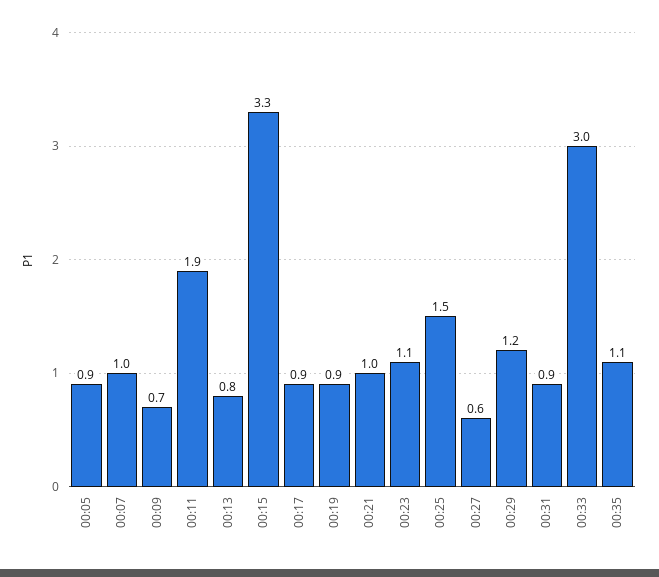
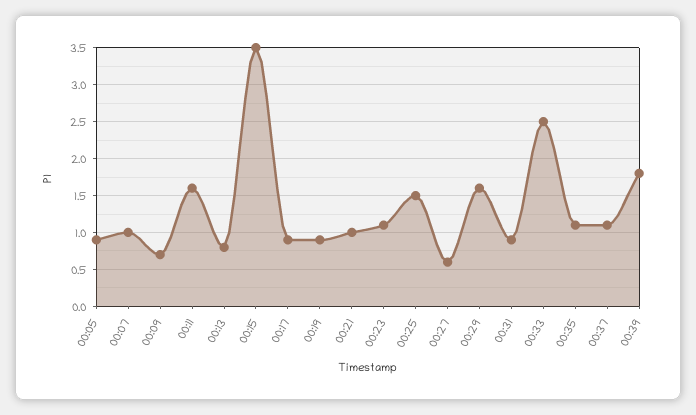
00:11: 1.9 -> 1.6
00:15: 3.3 -> 3.5
00:29: 1.2 -> 1.6
00:33: 3 -> 2.5
00:37: none -> 1.1
00:39: none -> 1.8

